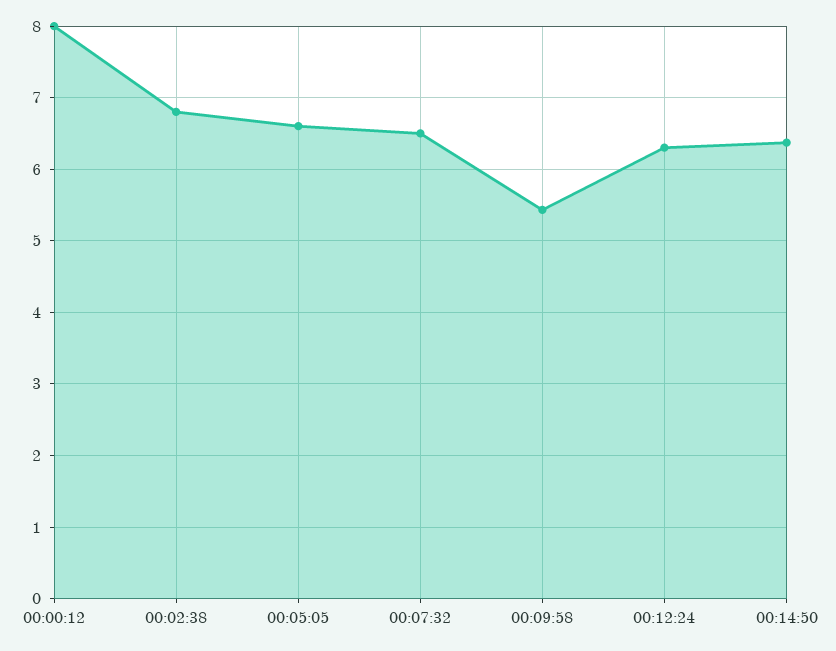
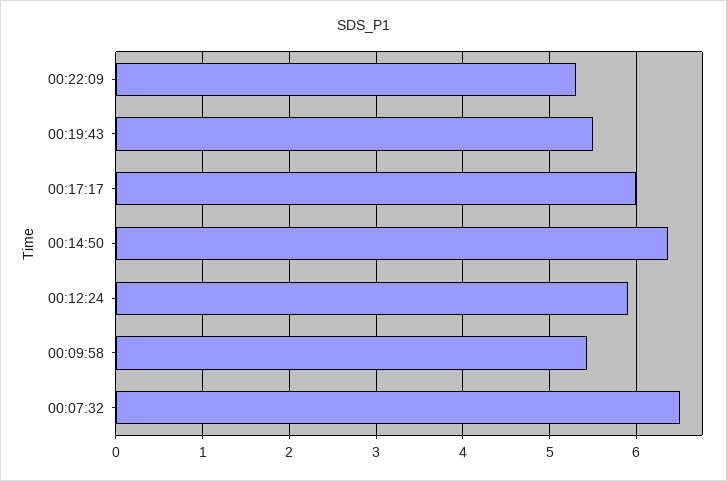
00:00:12: 8 -> none
00:02:38: 6.8 -> none
00:05:05: 6.6 -> none
00:12:24: 6.3 -> 5.9
00:22:09: none -> 5.3
00:19:43: none -> 5.5
00:17:17: none -> 6

